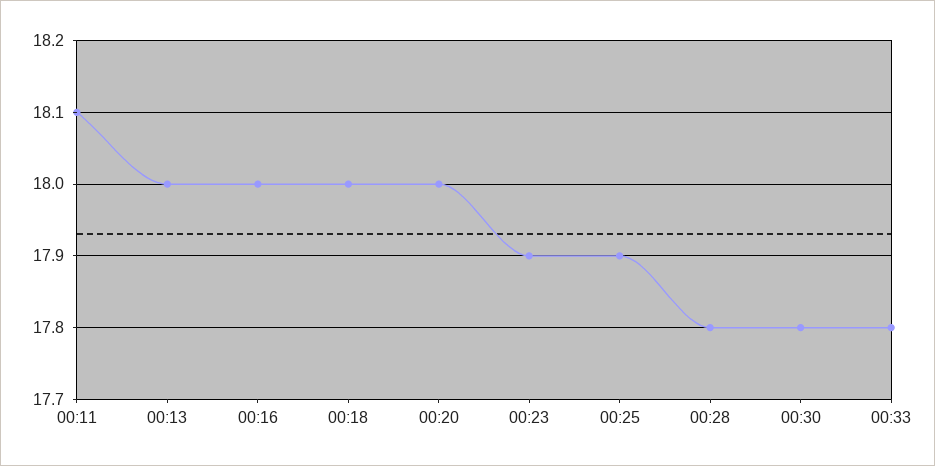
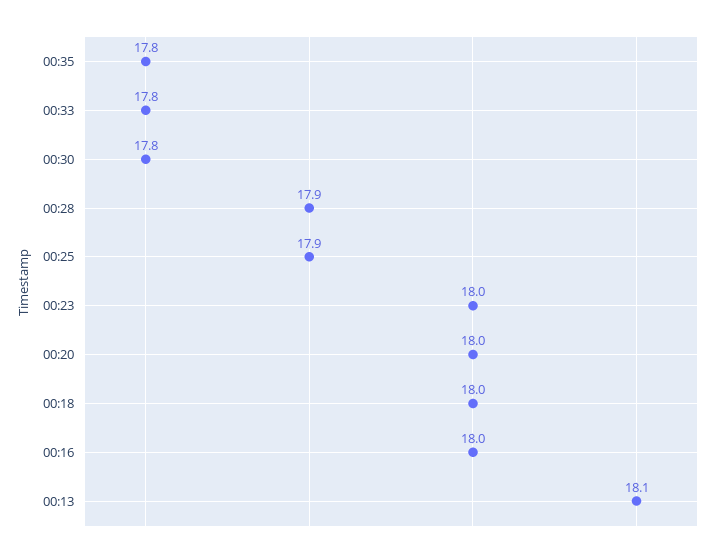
00:11: 18.1 -> none
00:13: 18 -> 18.1
00:23: 17.9 -> 18
00:28: 17.8 -> 17.9
00:35: none -> 17.8

